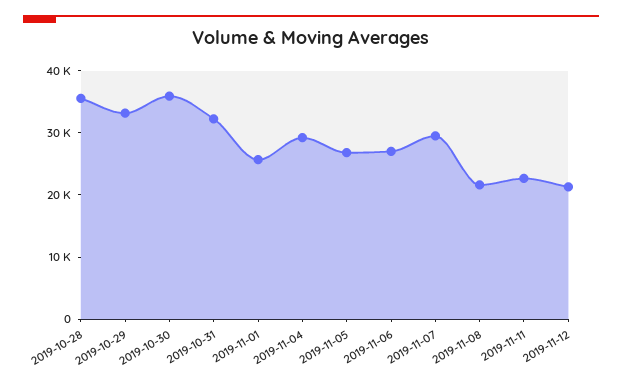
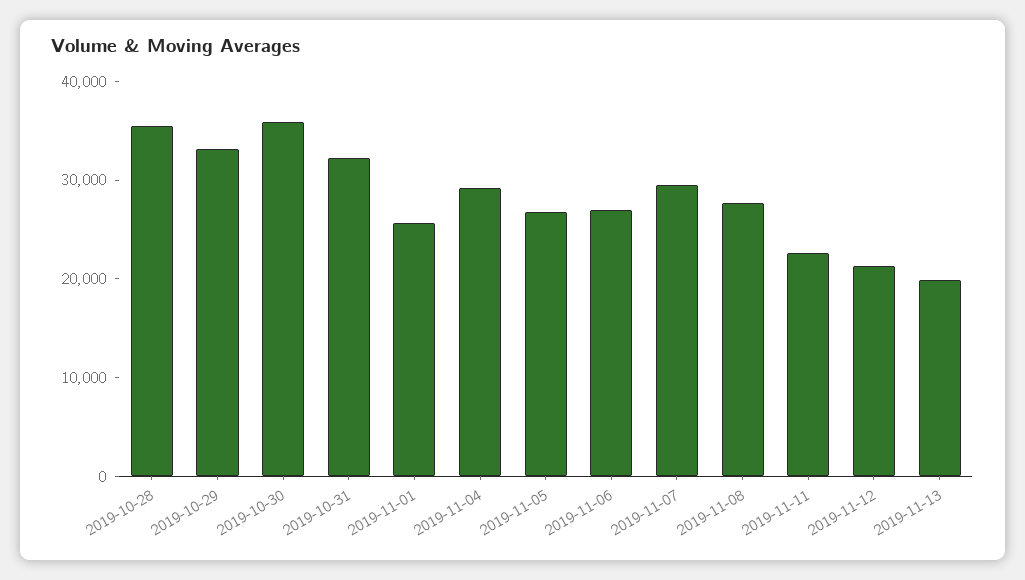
2019-11-08: 22000 -> 28000
2019-11-13: none -> 20000

